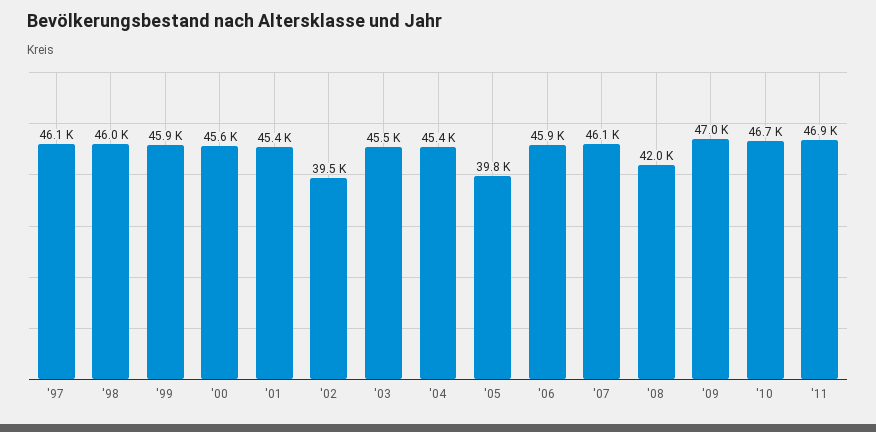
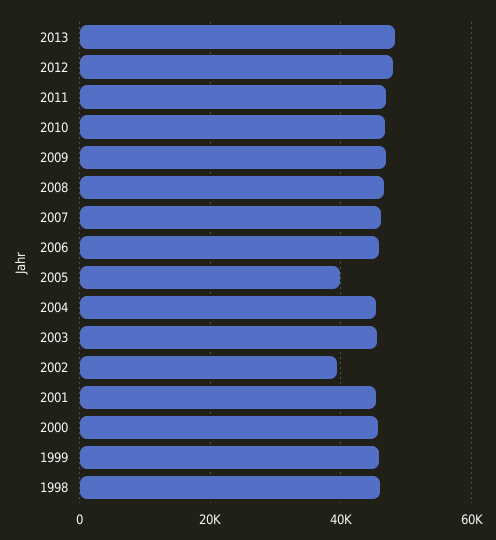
'97: 46100 -> none
'08: 42000 -> 46000
2013: none -> 48000
2012: none -> 48000

